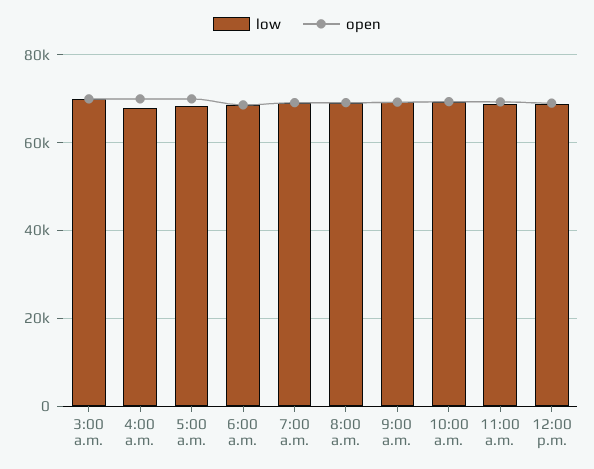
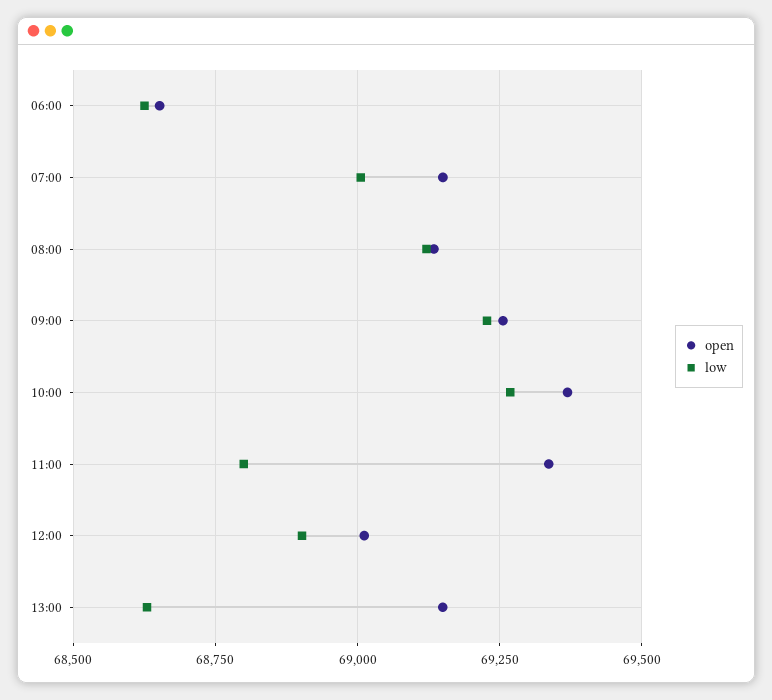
low, 3:00 a.m.: 70000 -> none
open, 3:00 a.m.: 70000 -> none
low, 4:00 a.m.: 68000 -> none
open, 4:00 a.m.: 70000 -> none
low, 5:00 a.m.: 68000 -> none
open, 5:00 a.m.: 70000 -> none
open, 13:00: none -> 69150
low, 13:00: none -> 68625

